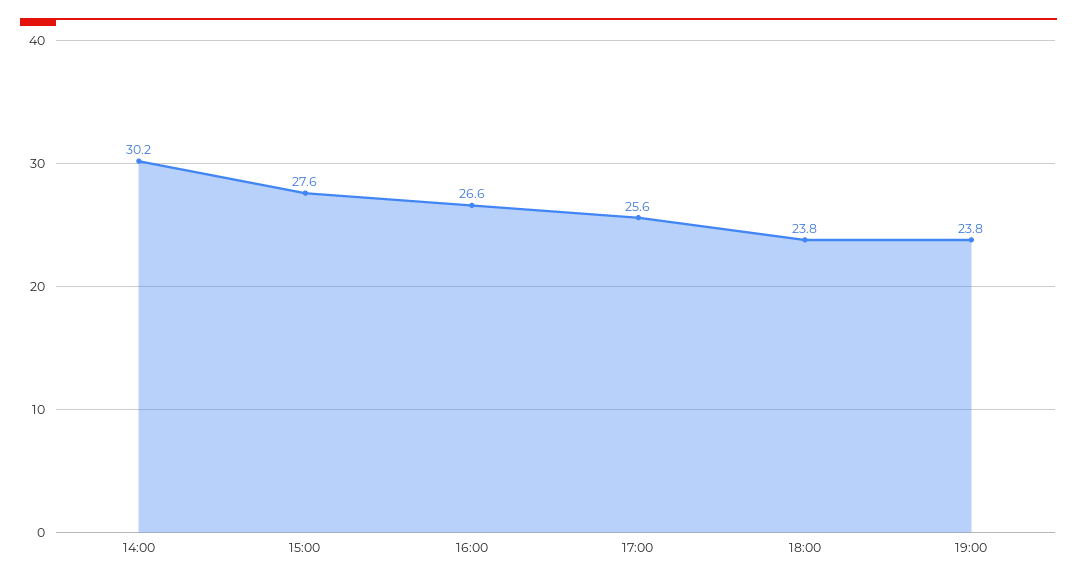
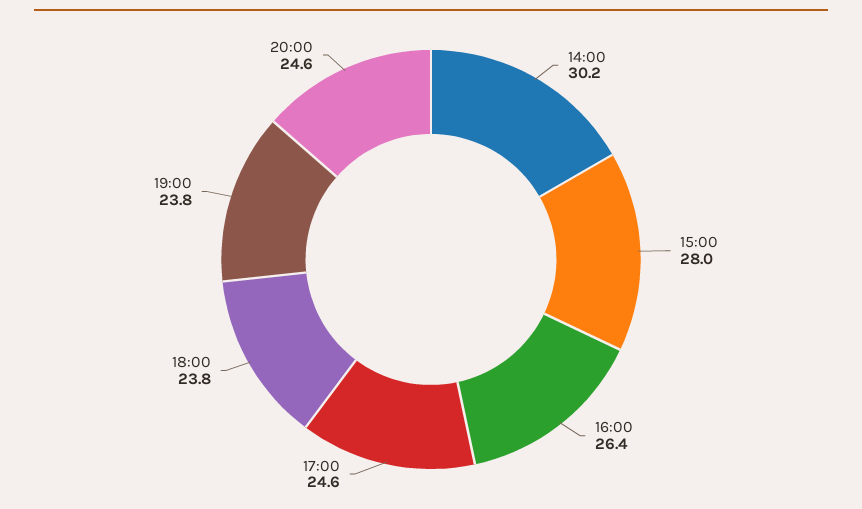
15:00: 27.6 -> 28
16:00: 26.6 -> 26.4
17:00: 25.6 -> 24.6
20:00: none -> 24.6

